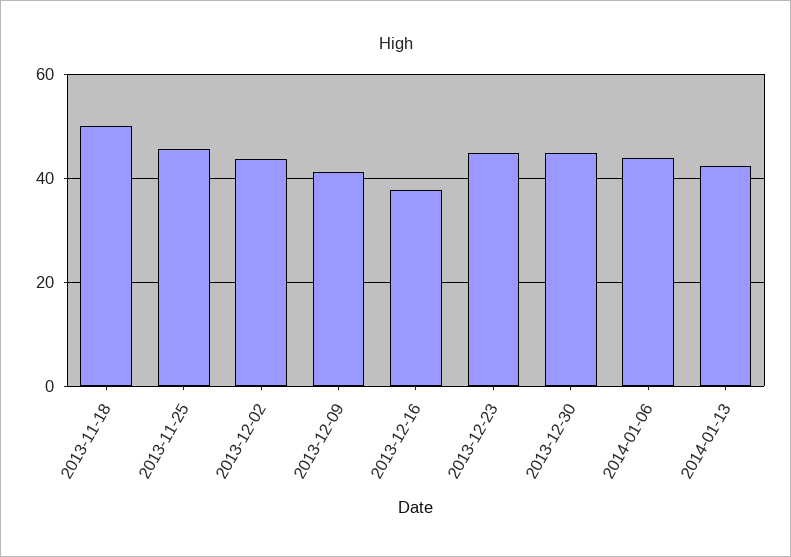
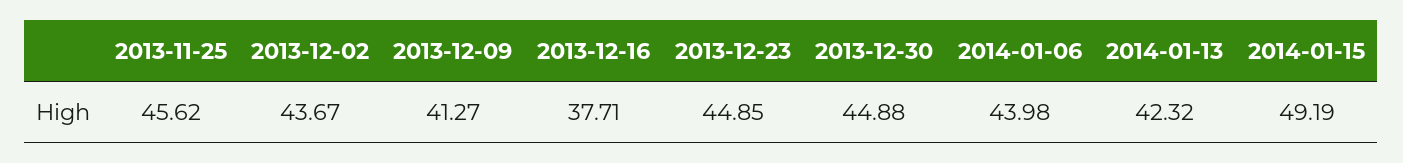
2013-11-18: 50 -> none
2014-01-15: none -> 49.19

